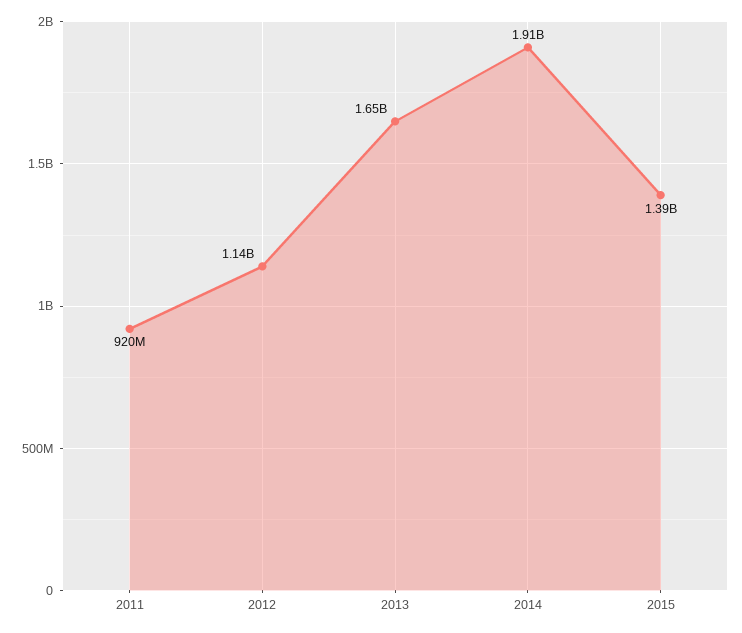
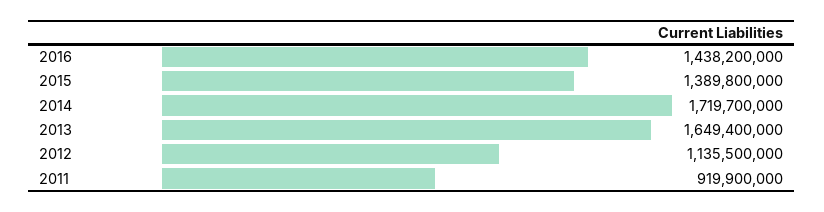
2014: 1910000000 -> 1719700000
2016: none -> 1438200000

